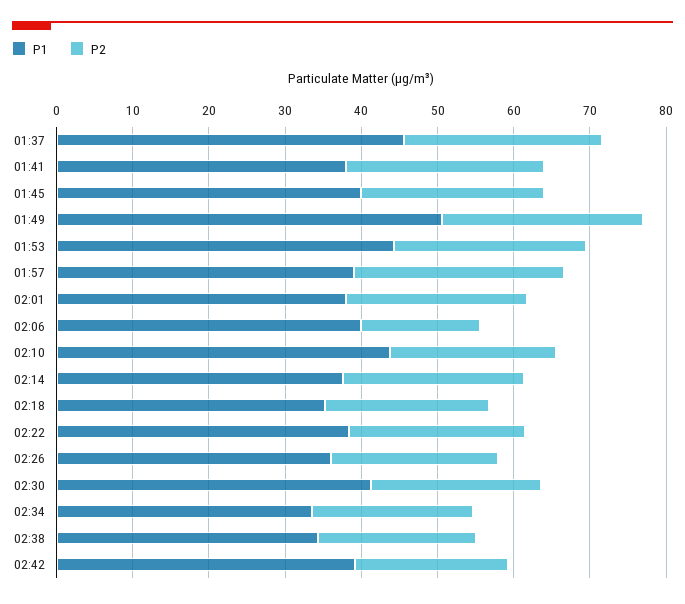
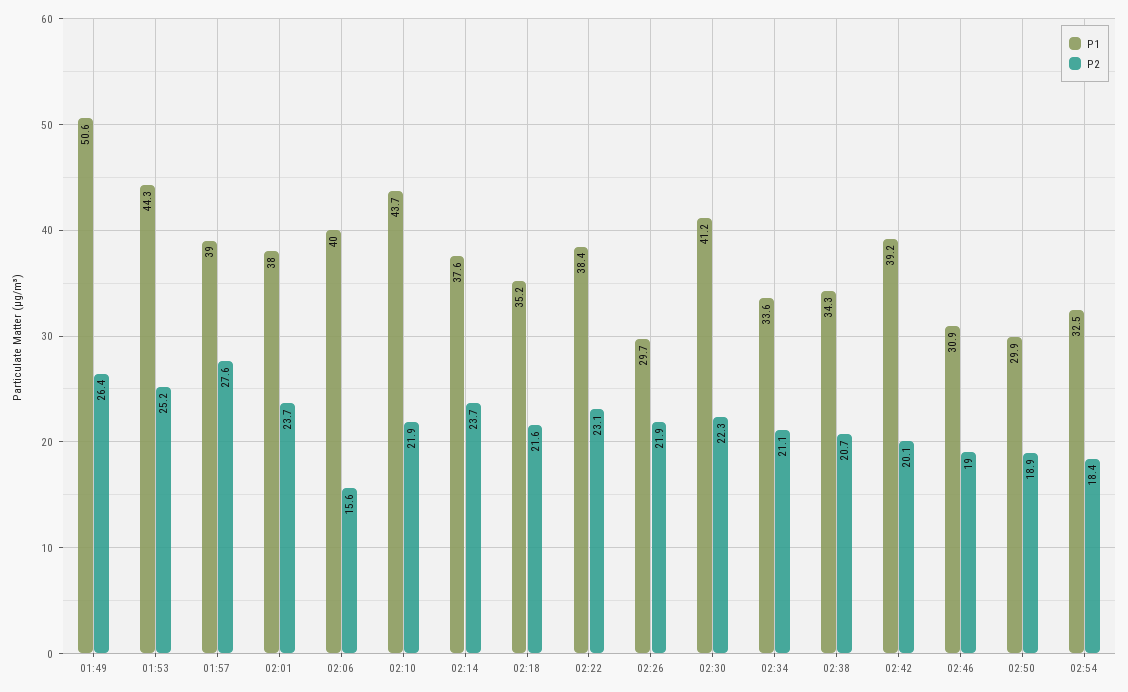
P1, 01:37: 46 -> none
P2, 01:37: 26 -> none
P1, 01:41: 38 -> none
P2, 01:41: 26 -> none
P1, 01:45: 40 -> none
P2, 01:45: 24 -> none
P1, 02:26: 36 -> 29.7
P1, 02:46: none -> 30.9
P2, 02:46: none -> 19
P1, 02:50: none -> 29.9
P2, 02:50: none -> 18.9
P1, 02:54: none -> 32.5
P2, 02:54: none -> 18.4

